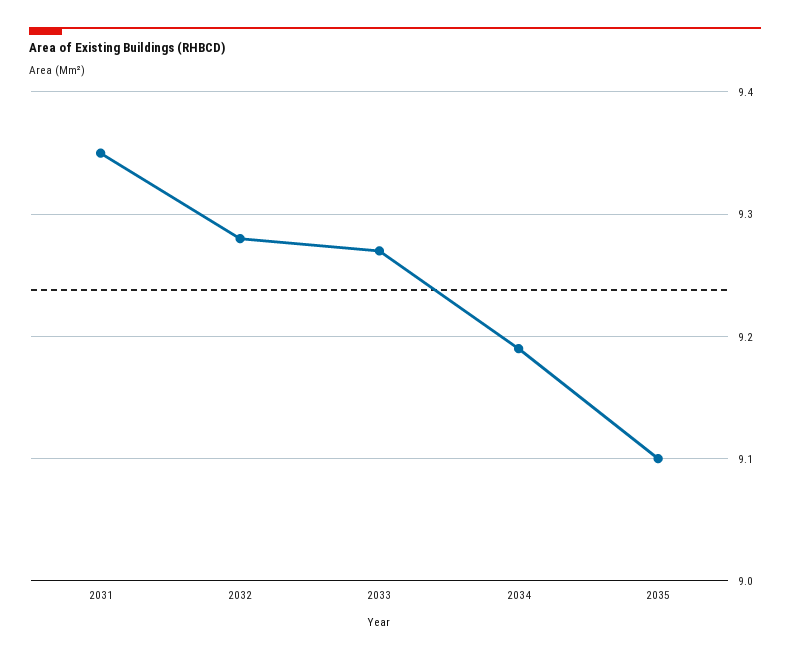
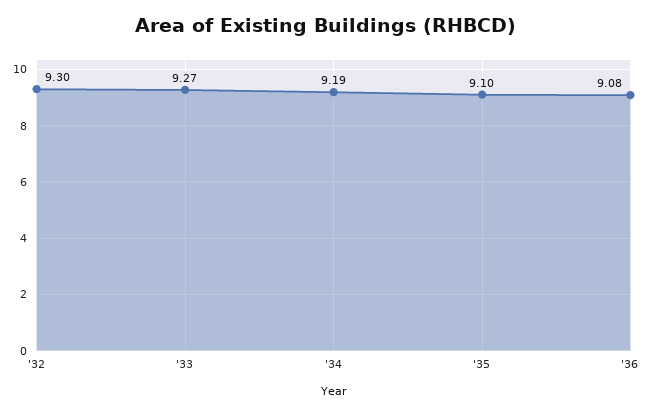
2031: 9.35 -> none
2032: 9.28 -> 9.3
'36: none -> 9.08

